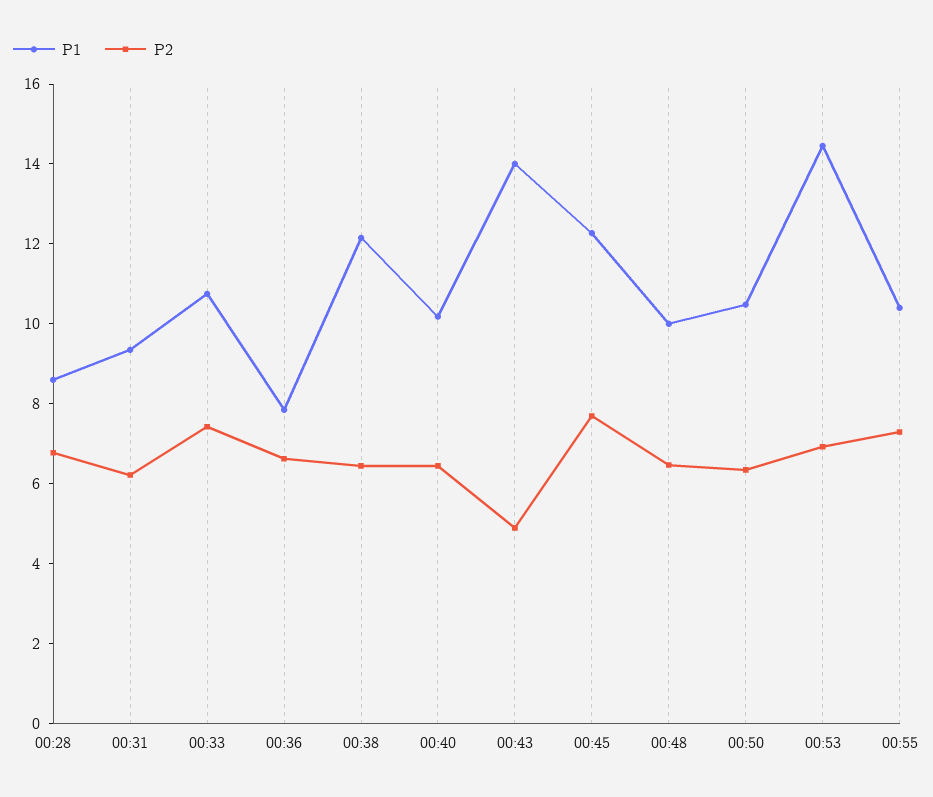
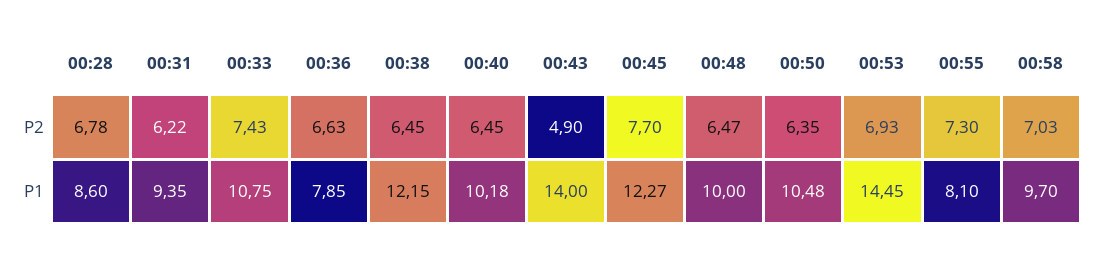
P1, 00:55: 10.5 -> 8.1
P2, 00:58: none -> 7.03
P1, 00:58: none -> 9.7

